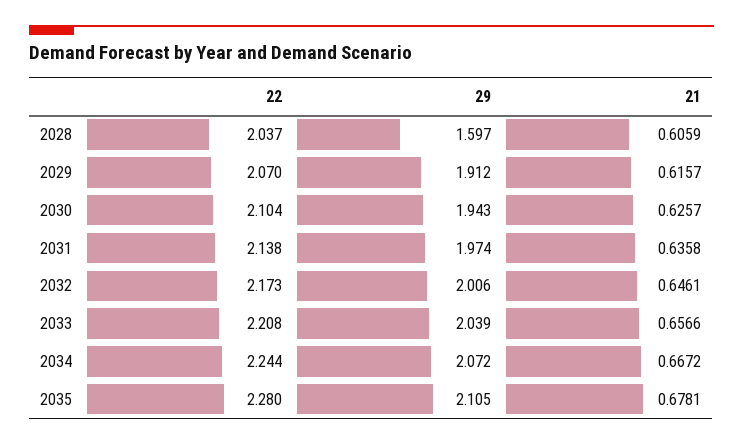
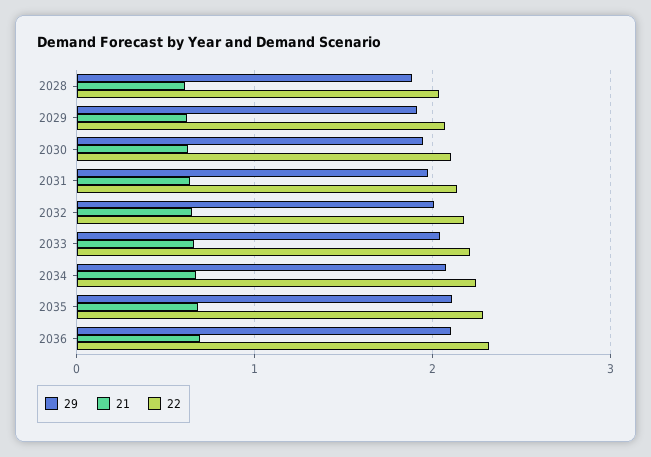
29, 2028: 1.597 -> 1.9
29, 2036: none -> 2.1
21, 2036: none -> 0.7
22, 2036: none -> 2.3

